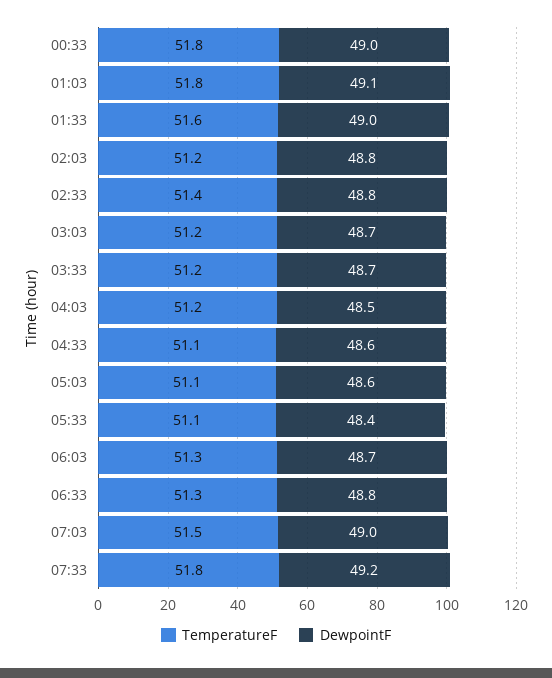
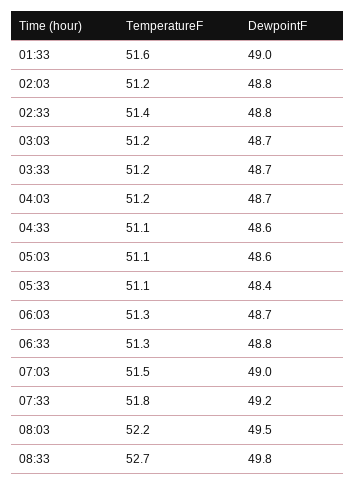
TemperatureF, 00:33: 51.8 -> none
DewpointF, 00:33: 49 -> none
TemperatureF, 01:03: 51.8 -> none
DewpointF, 01:03: 49.1 -> none
DewpointF, 04:03: 48.5 -> 48.7
TemperatureF, 08:03: none -> 52.2
DewpointF, 08:03: none -> 49.5
TemperatureF, 08:33: none -> 52.7
DewpointF, 08:33: none -> 49.8

